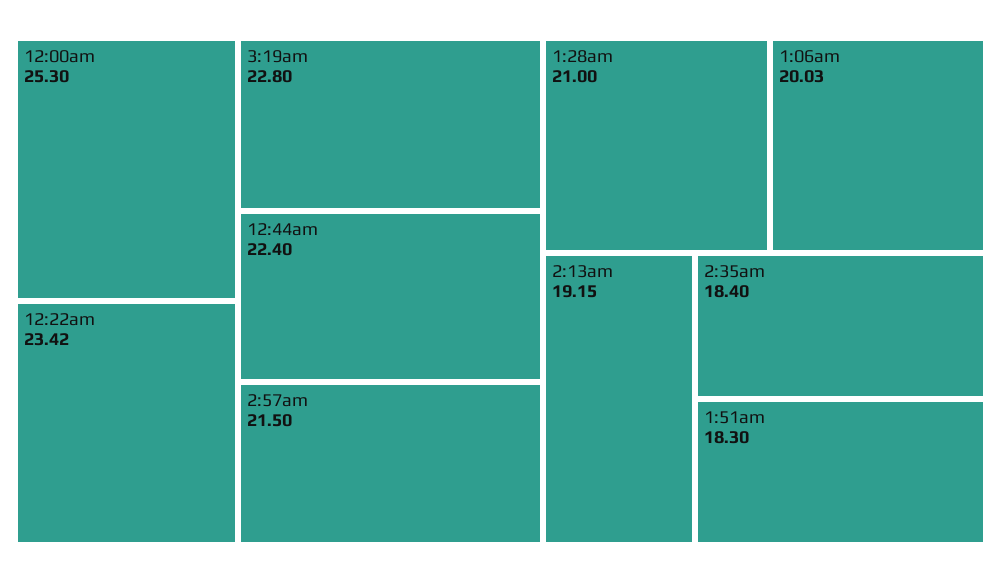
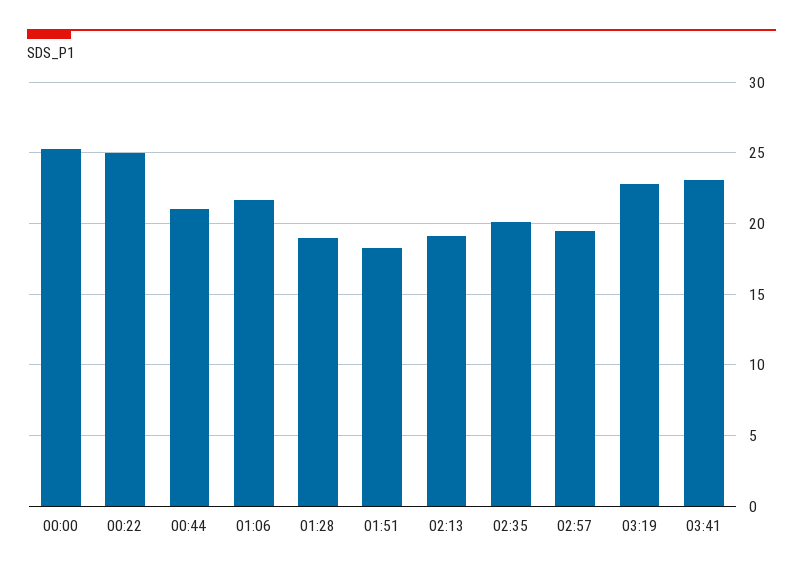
12:22am: 23.42 -> 25
12:44am: 22.4 -> 21
2:57am: 21.5 -> 19.5
1:28am: 21 -> 19
1:06am: 20.03 -> 21.5
2:35am: 18.4 -> 20
03:41: none -> 23

